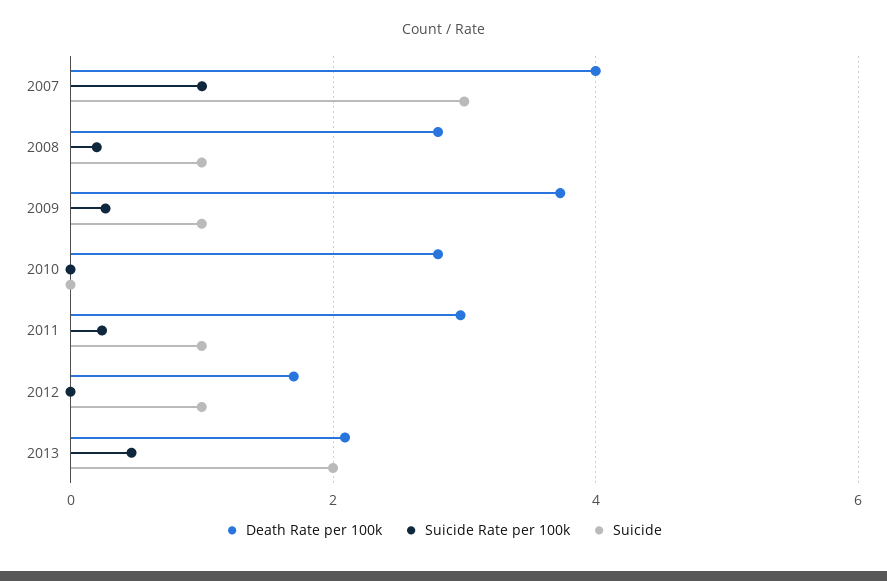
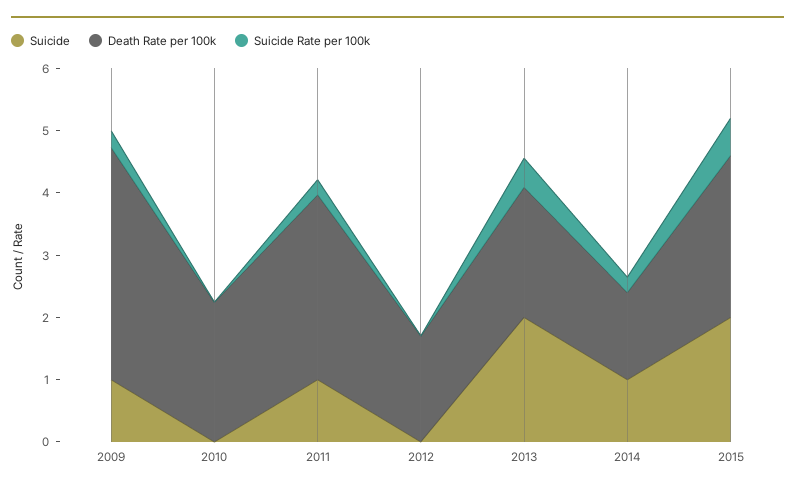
Death Rate per 100k, 2007: 4 -> none
Suicide Rate per 100k, 2007: 1 -> none
Suicide, 2007: 3 -> none
Death Rate per 100k, 2008: 2.8 -> none
Suicide Rate per 100k, 2008: 0.2 -> none
Suicide, 2008: 1 -> none
Death Rate per 100k, 2010: 2.8 -> 2.2
Suicide, 2012: 1 -> 0
Suicide, 2014: none -> 1
Death Rate per 100k, 2014: none -> 1.4
Suicide Rate per 100k, 2014: none -> 0.2
Suicide, 2015: none -> 2
Death Rate per 100k, 2015: none -> 2.6
Suicide Rate per 100k, 2015: none -> 0.6

